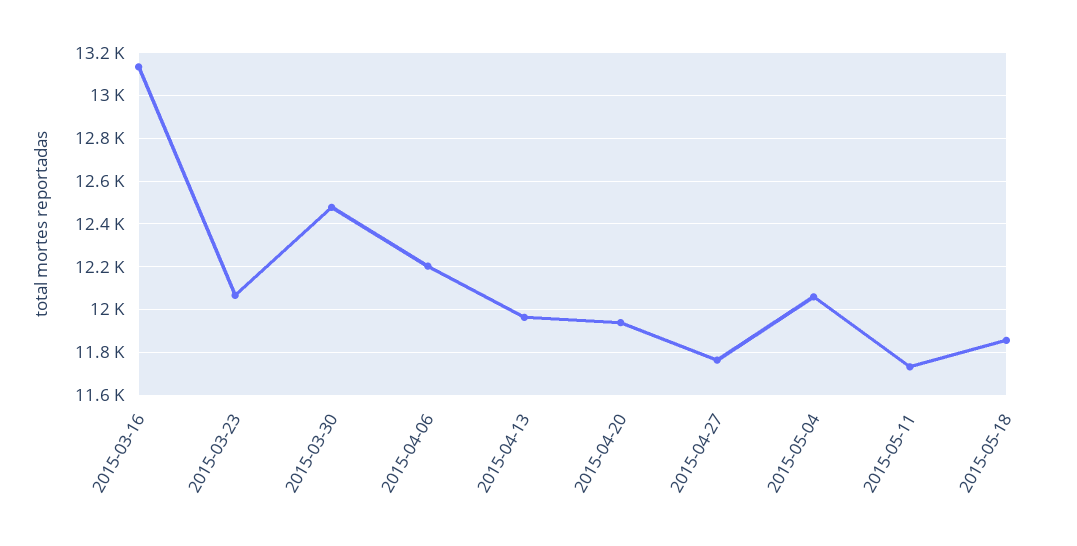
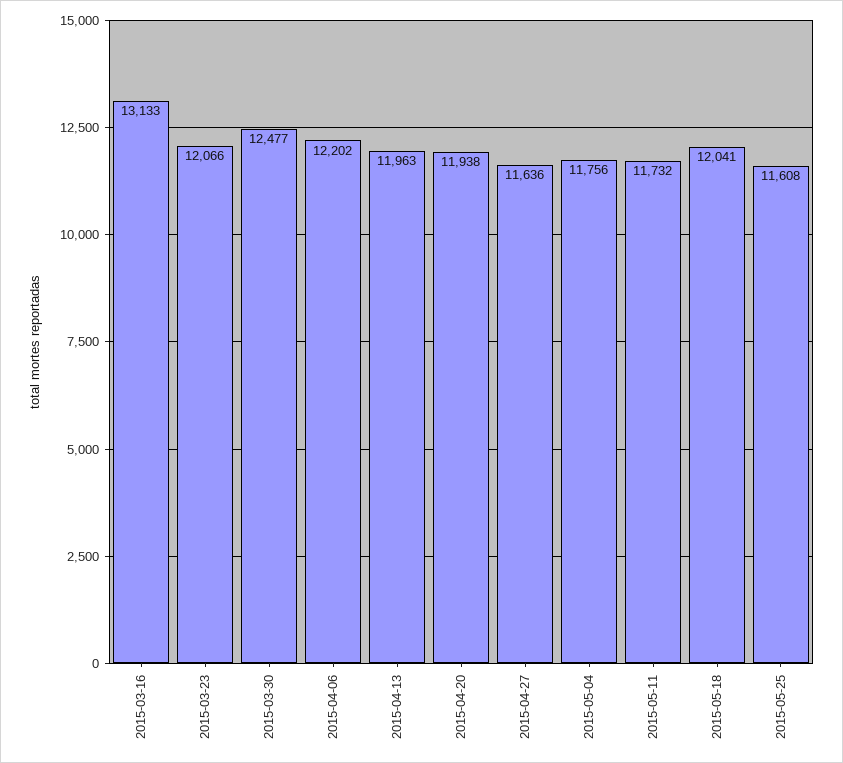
2015-04-27: 11750 -> 11636
2015-05-04: 12050 -> 11756
2015-05-18: 11850 -> 12041
2015-05-25: none -> 11608

